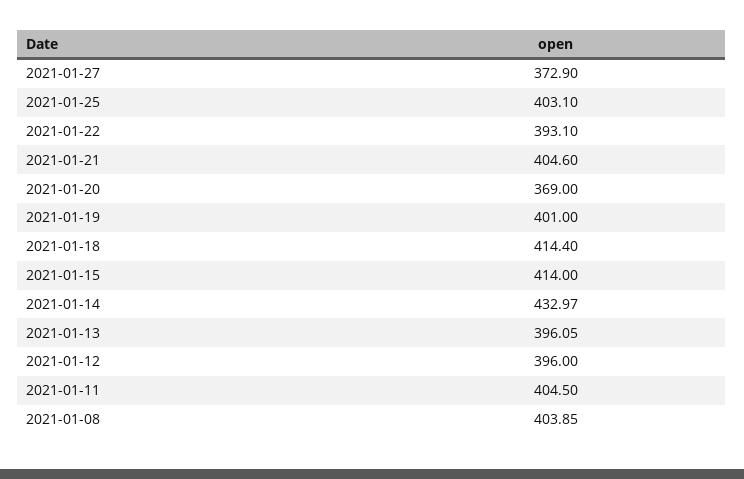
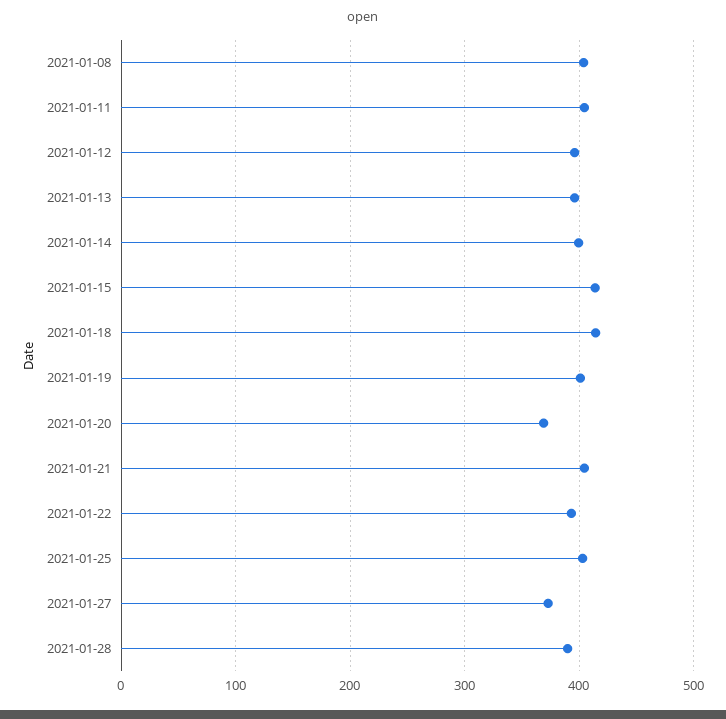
2021-01-14: 432.97 -> 400
2021-01-28: none -> 390

